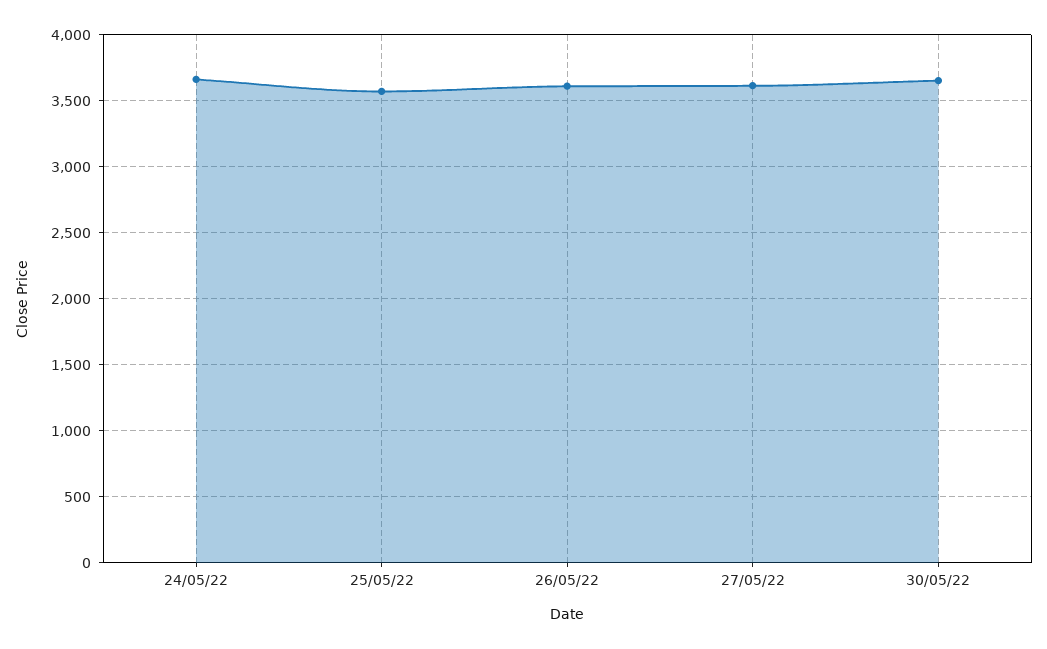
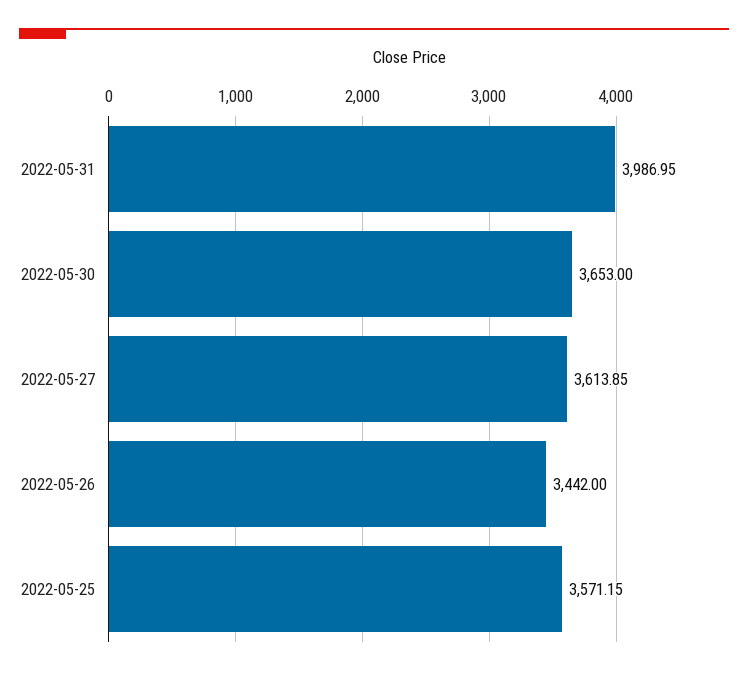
24/05/22: 3650 -> none
26/05/22: 3600 -> 3442
2022-05-31: none -> 3986.95

